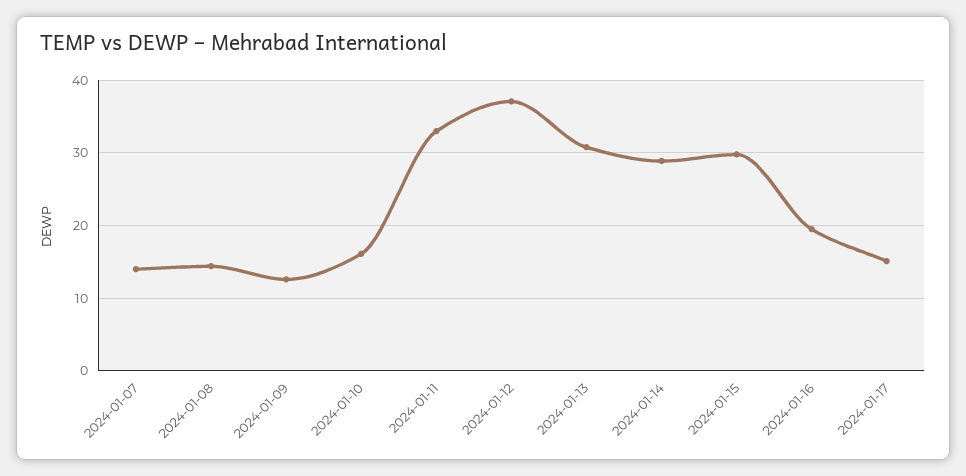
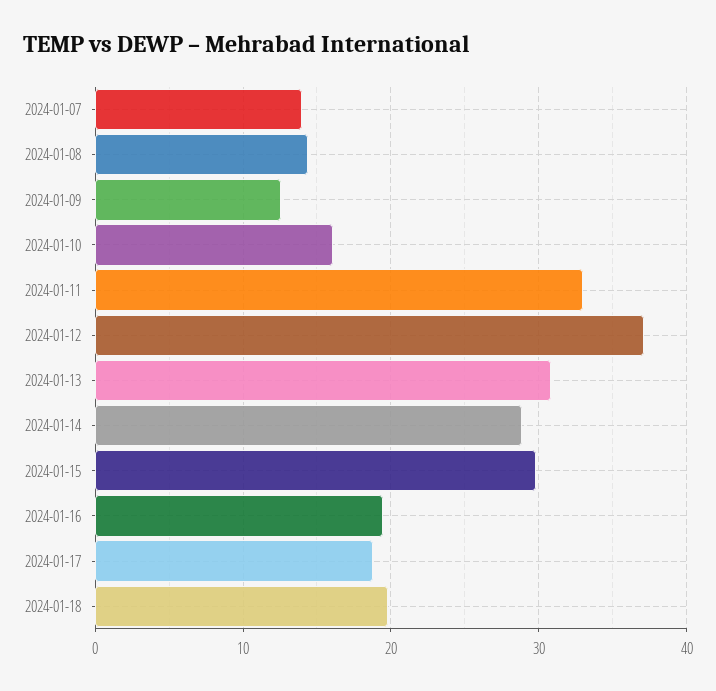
2024-01-17: 15 -> 19
2024-01-18: none -> 20

